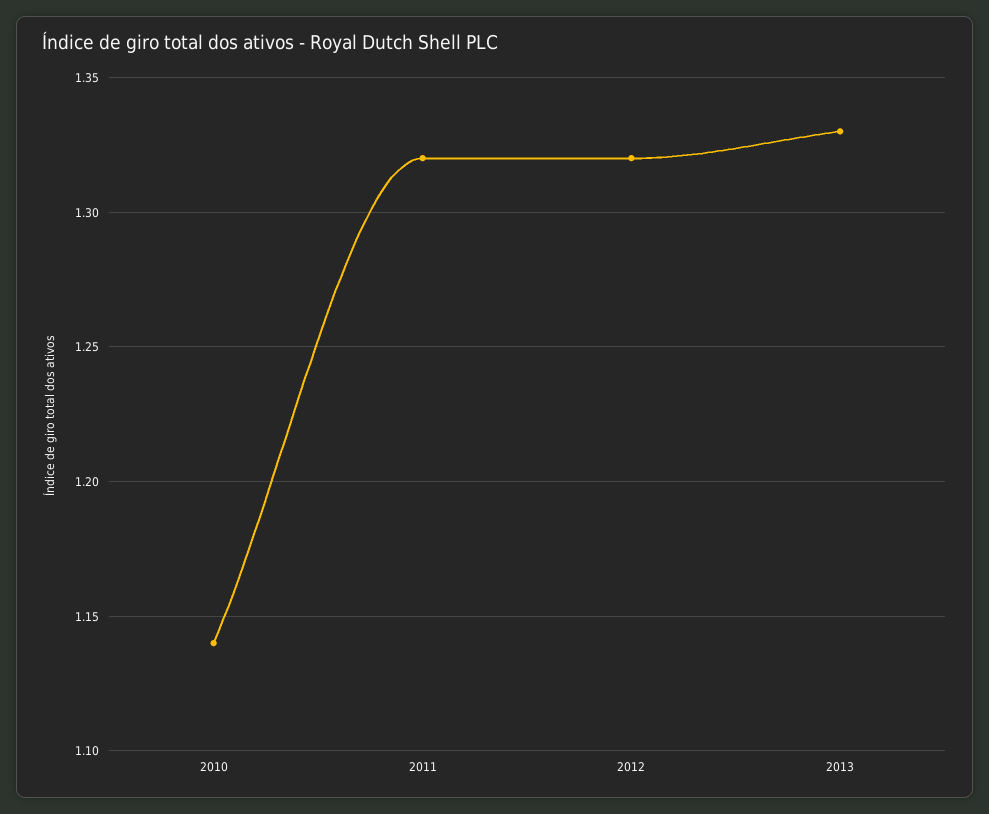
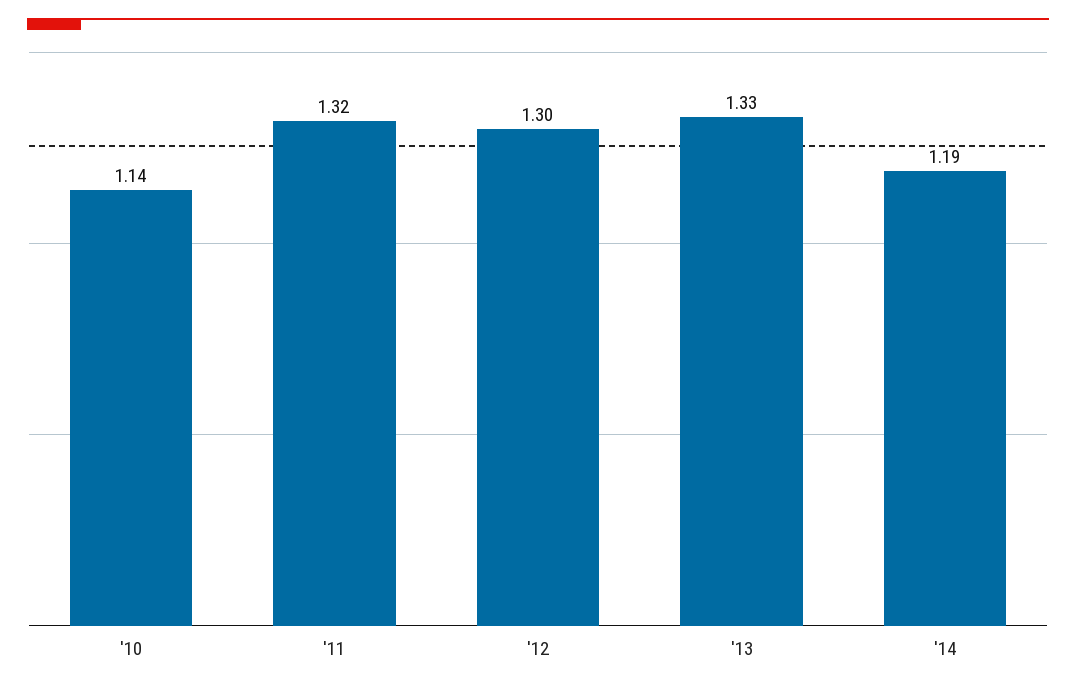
2012: 1.32 -> 1.3
'14: none -> 1.19

